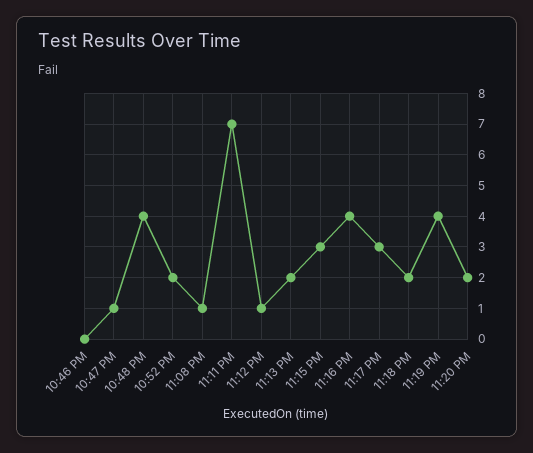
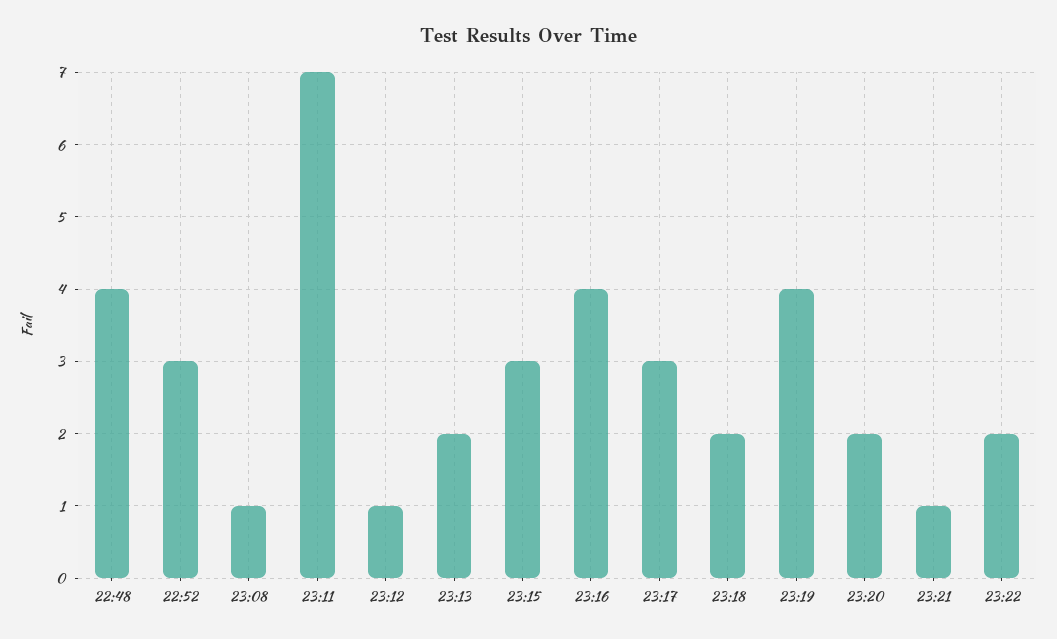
10:46 PM: 0 -> none
10:47 PM: 1 -> none
10:52 PM: 2 -> 3
23:21: none -> 1
23:22: none -> 2

